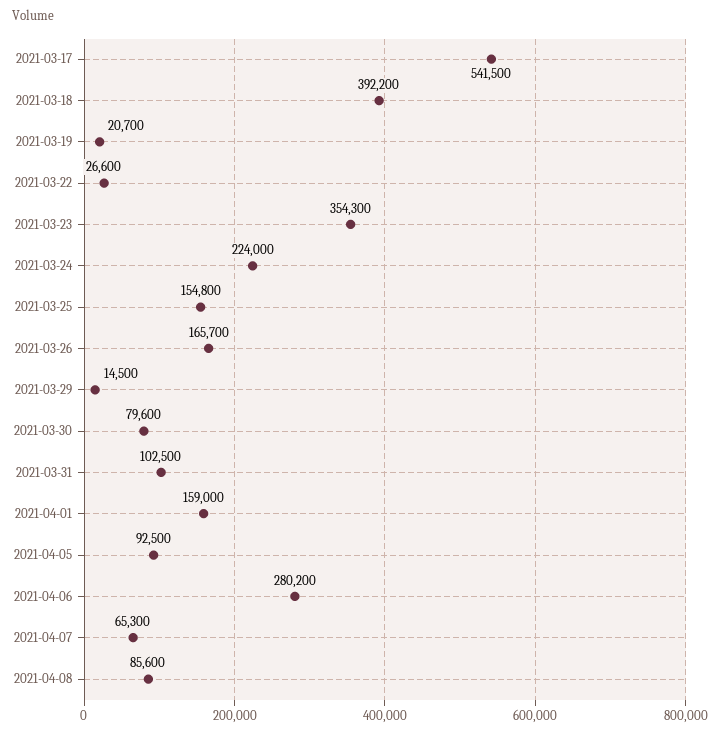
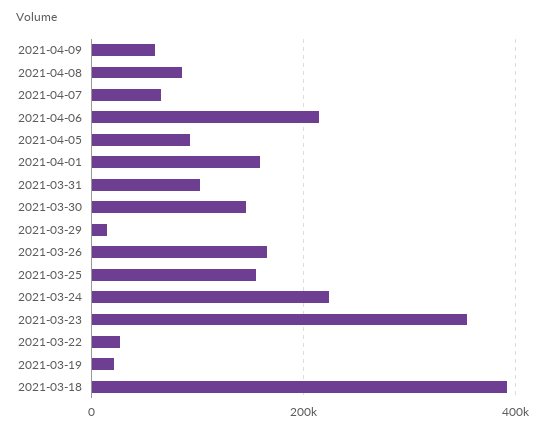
2021-03-17: 541500 -> none
2021-03-30: 79600 -> 140000
2021-04-06: 280200 -> 220000
2021-04-09: none -> 60000

